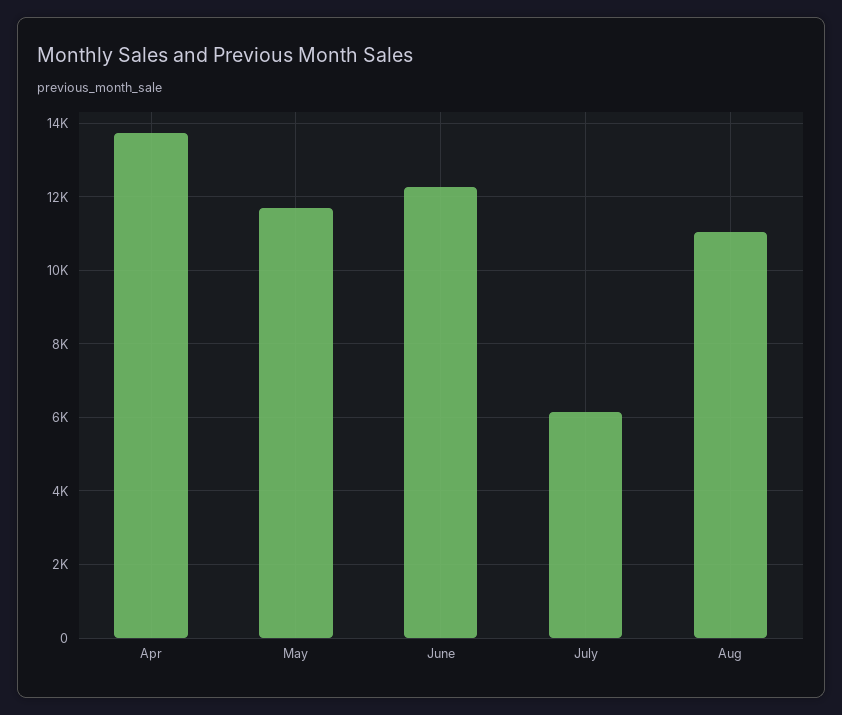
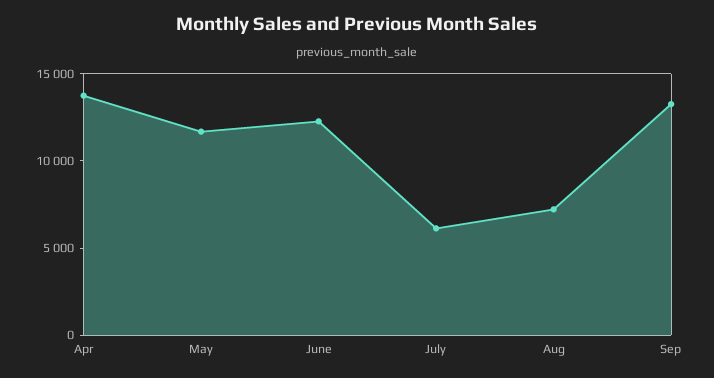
Aug: 11000 -> 7000
Sep: none -> 13000

